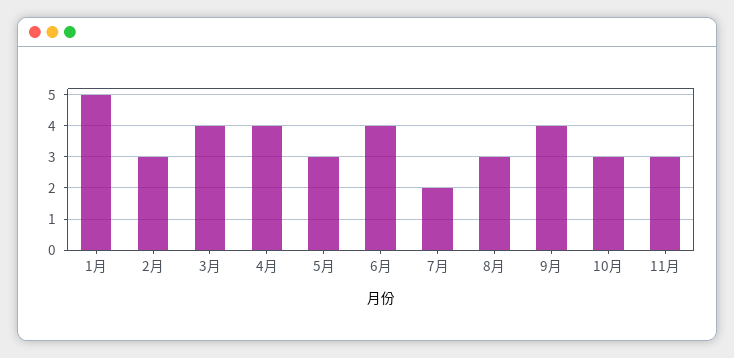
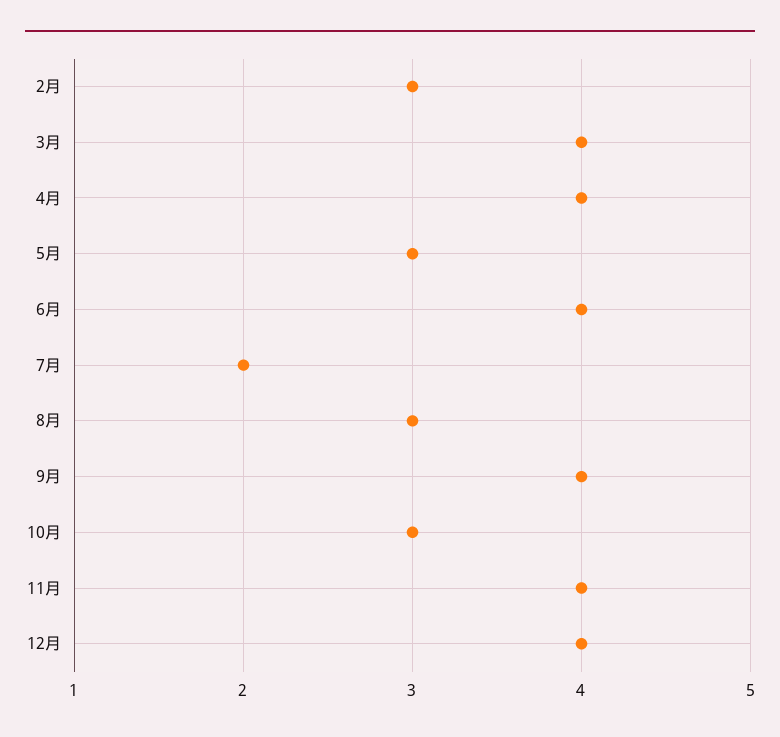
1月: 5 -> none
11月: 3 -> 4
12月: none -> 4

